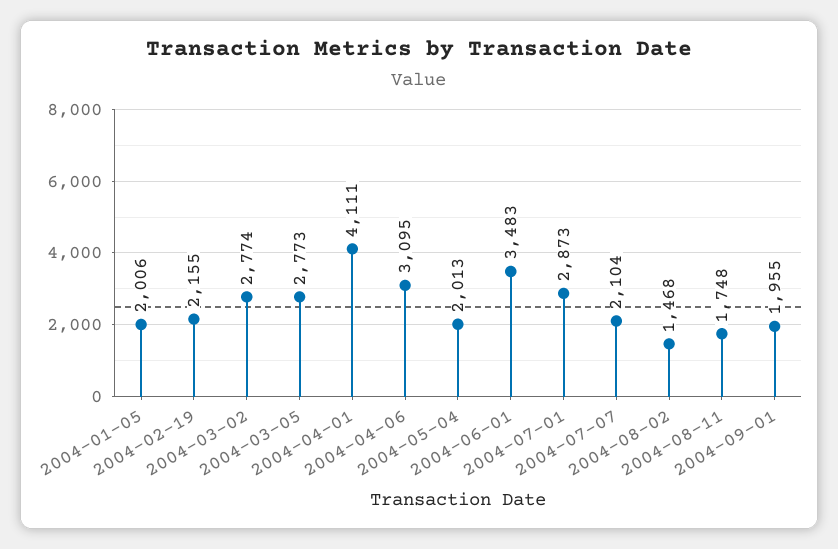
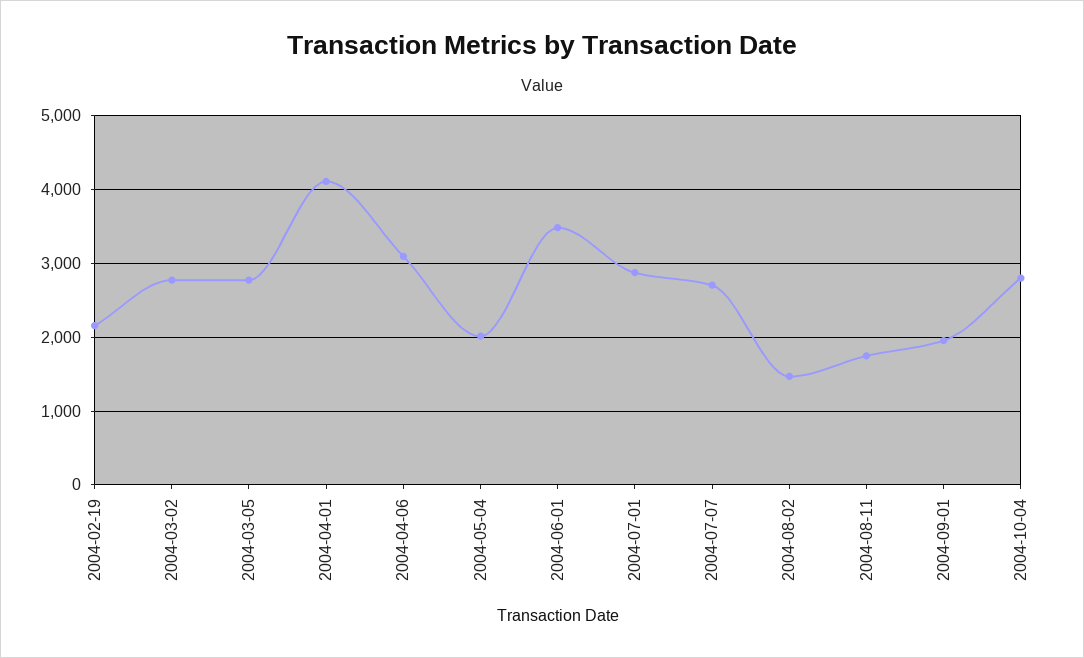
2004-01-05: 2006 -> none
2004-07-07: 2104 -> 2700
2004-10-04: none -> 2800

